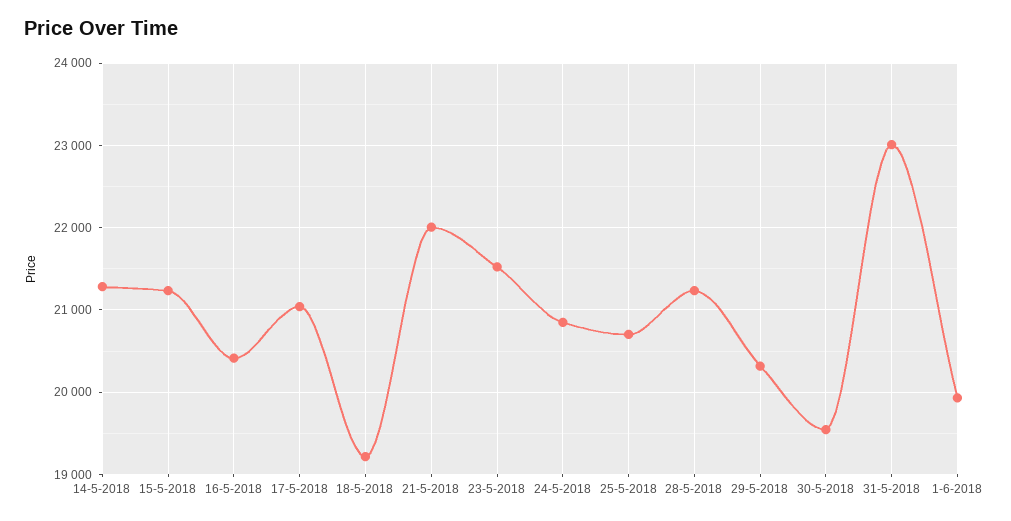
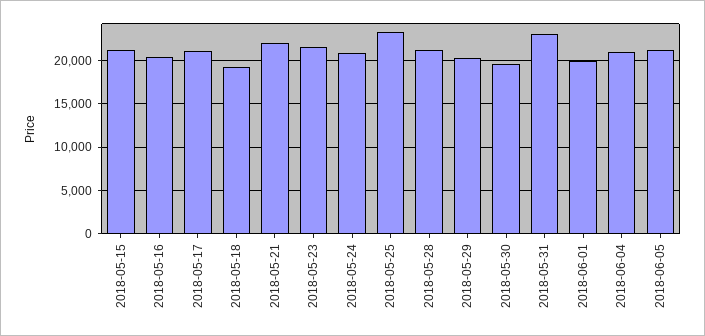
14-5-2018: 21300 -> none
25-5-2018: 20700 -> 23000
2018-06-04: none -> 21000
2018-06-05: none -> 21000

